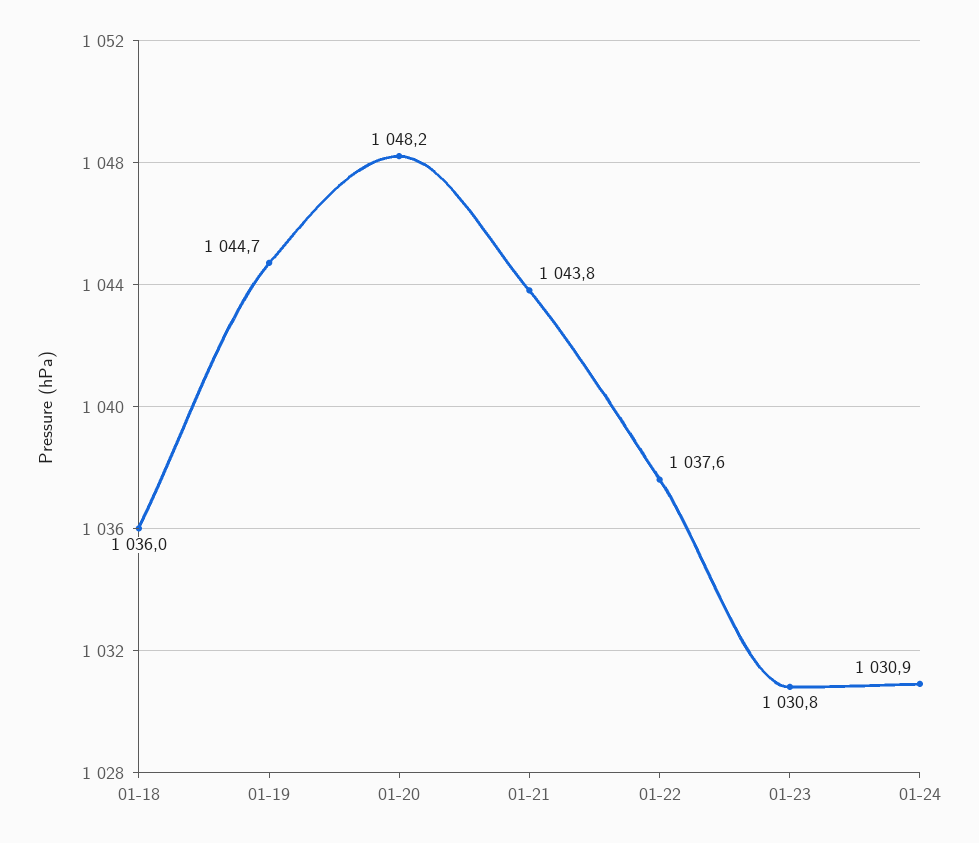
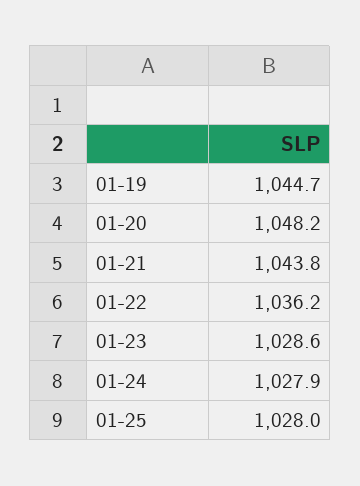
01-18: 1036 -> none
01-22: 1037.6 -> 1036.2
01-23: 1030.8 -> 1028.6
01-24: 1030.9 -> 1027.9
01-25: none -> 1028

